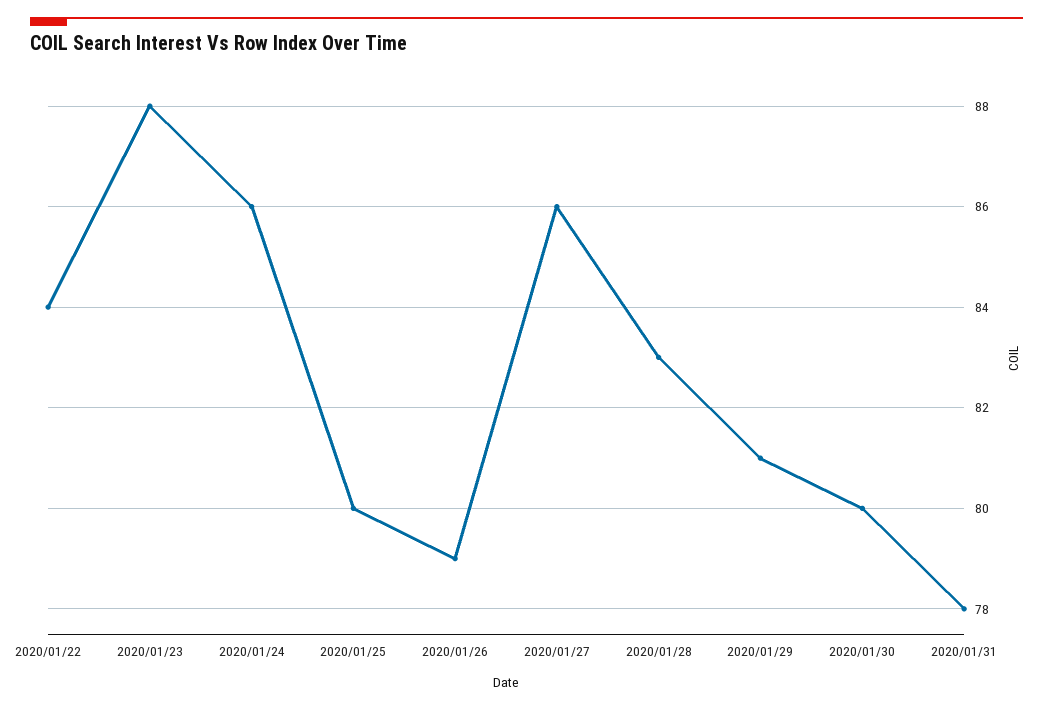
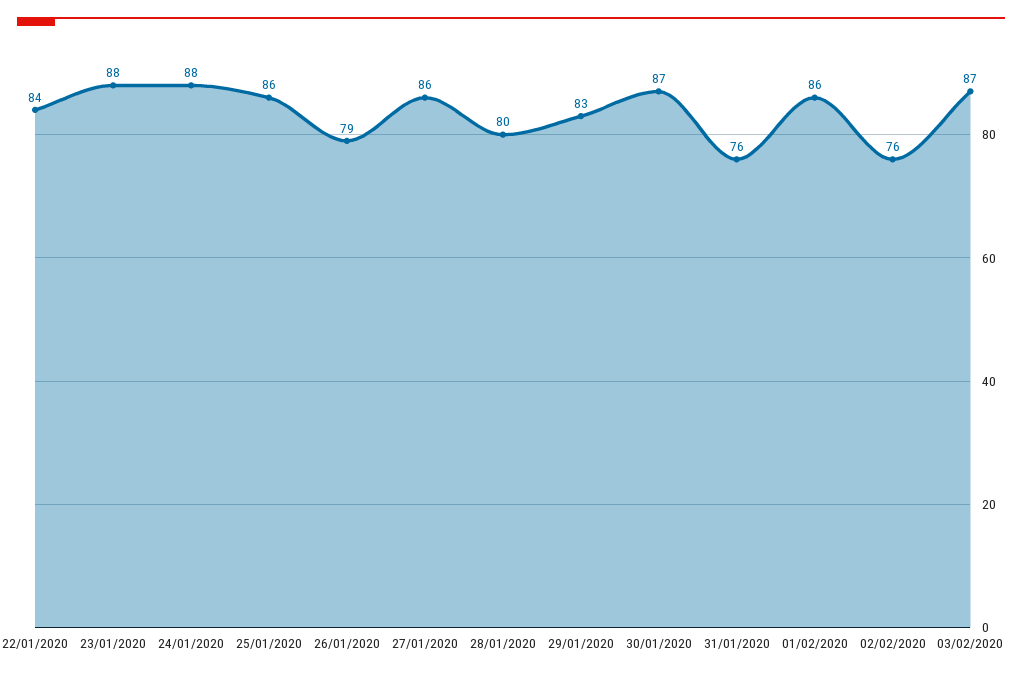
2020/01/24: 86 -> 88
2020/01/25: 80 -> 86
2020/01/28: 83 -> 80
2020/01/29: 81 -> 83
2020/01/30: 80 -> 87
2020/01/31: 78 -> 76
01/02/2020: none -> 86
02/02/2020: none -> 76
03/02/2020: none -> 87

